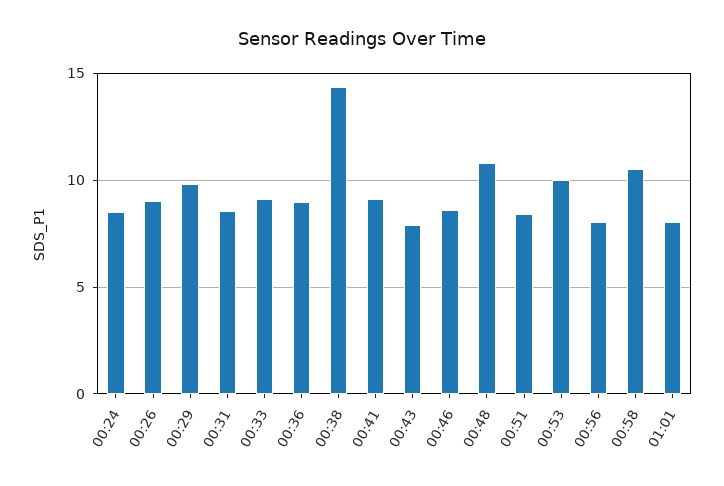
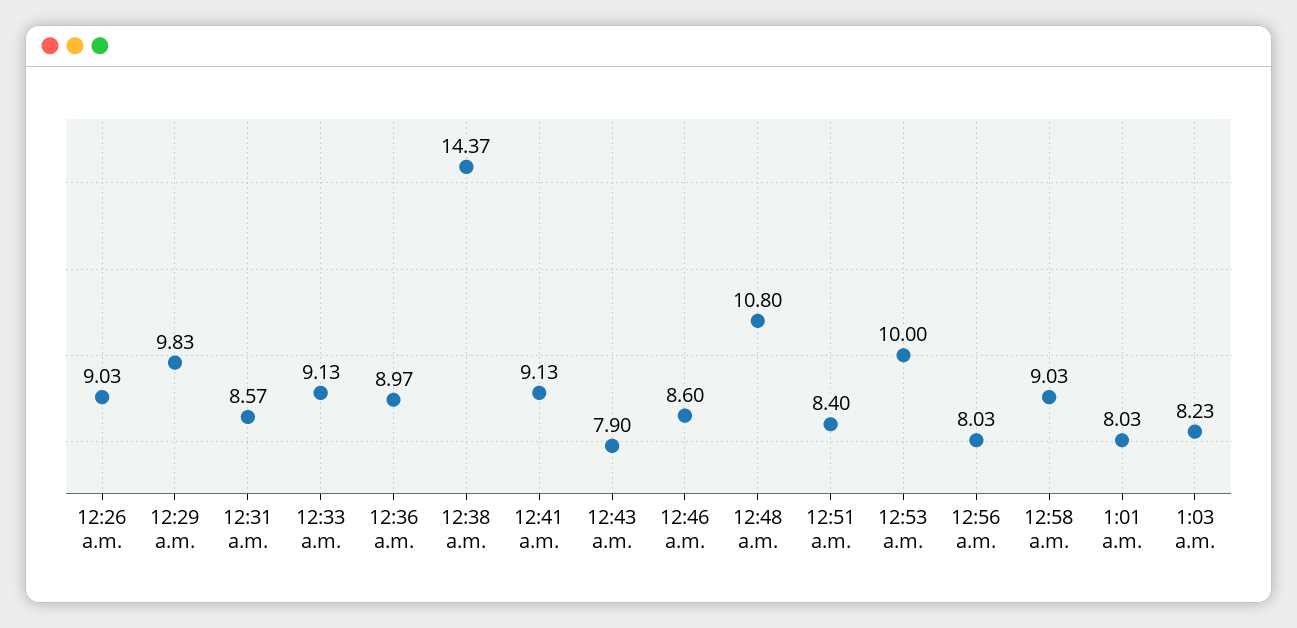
00:24: 8.5 -> none
00:58: 10.5 -> 9.03
1:03 a.m.: none -> 8.23

